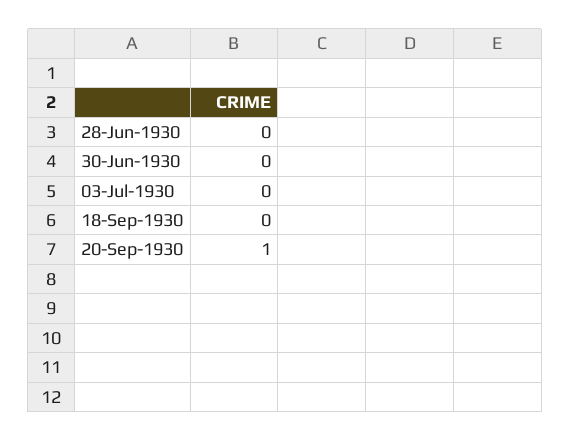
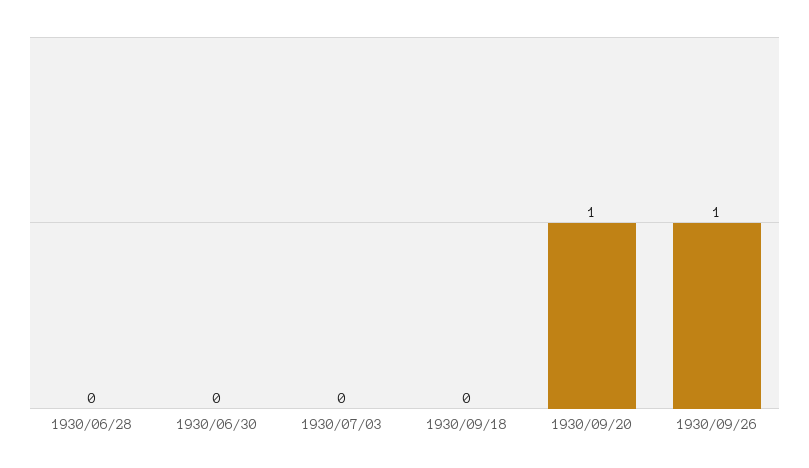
1930/09/26: none -> 1

